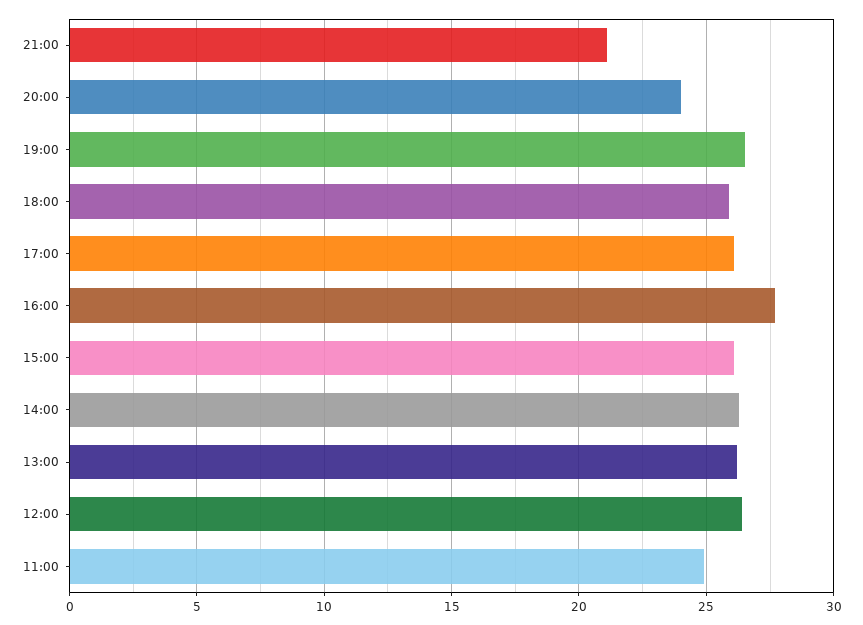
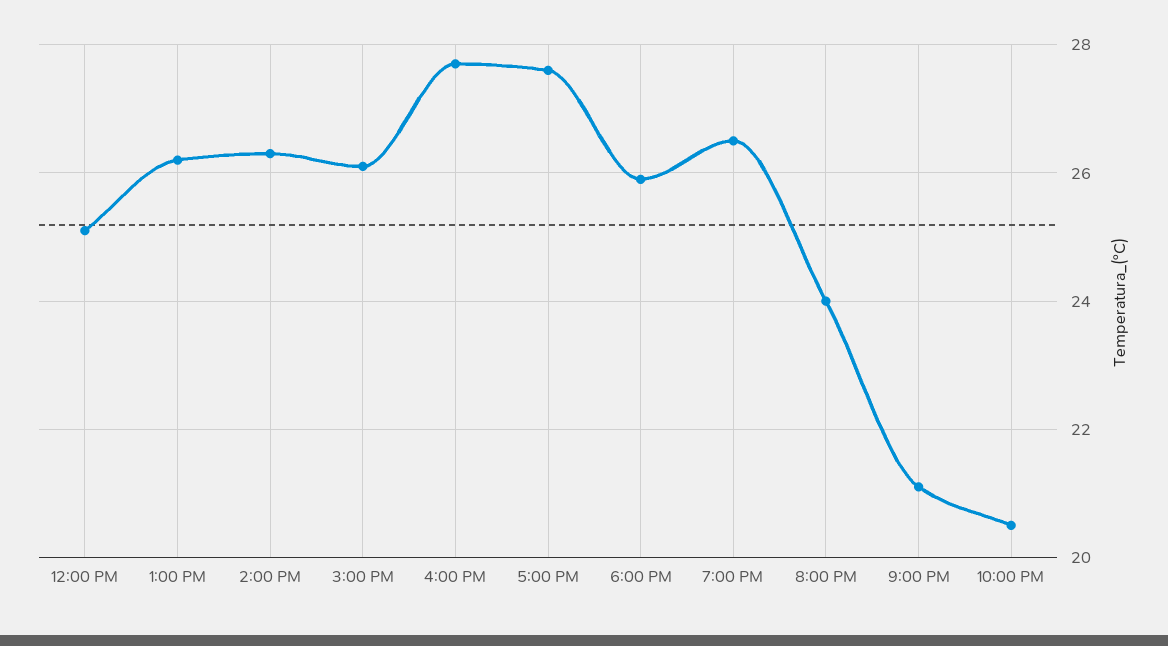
17:00: 26 -> 27.5
12:00: 26.5 -> 25
11:00: 25 -> none
10:00 PM: none -> 20.5

